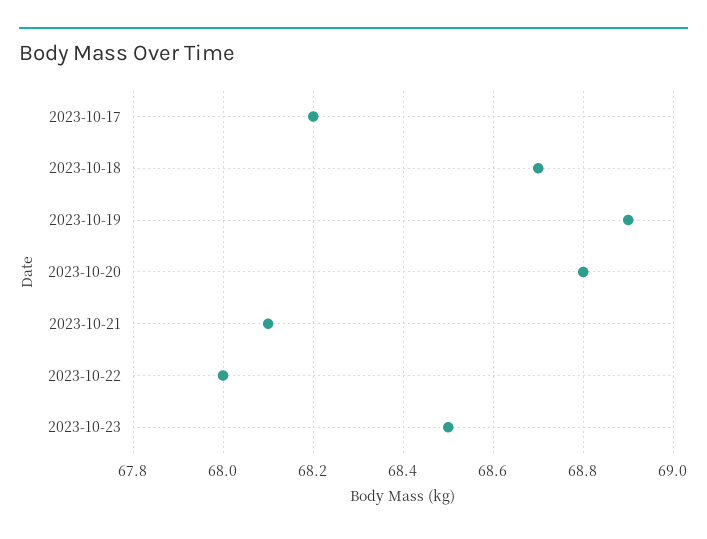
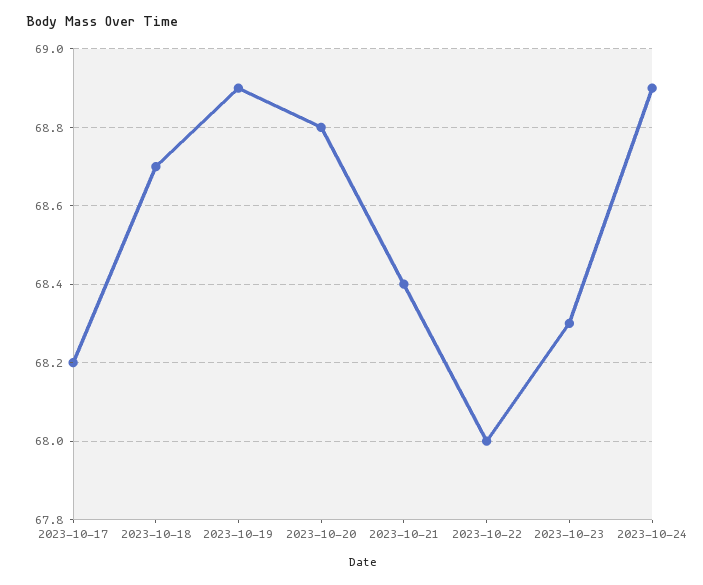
2023-10-21: 68.1 -> 68.4
2023-10-23: 68.5 -> 68.3
2023-10-24: none -> 68.9

